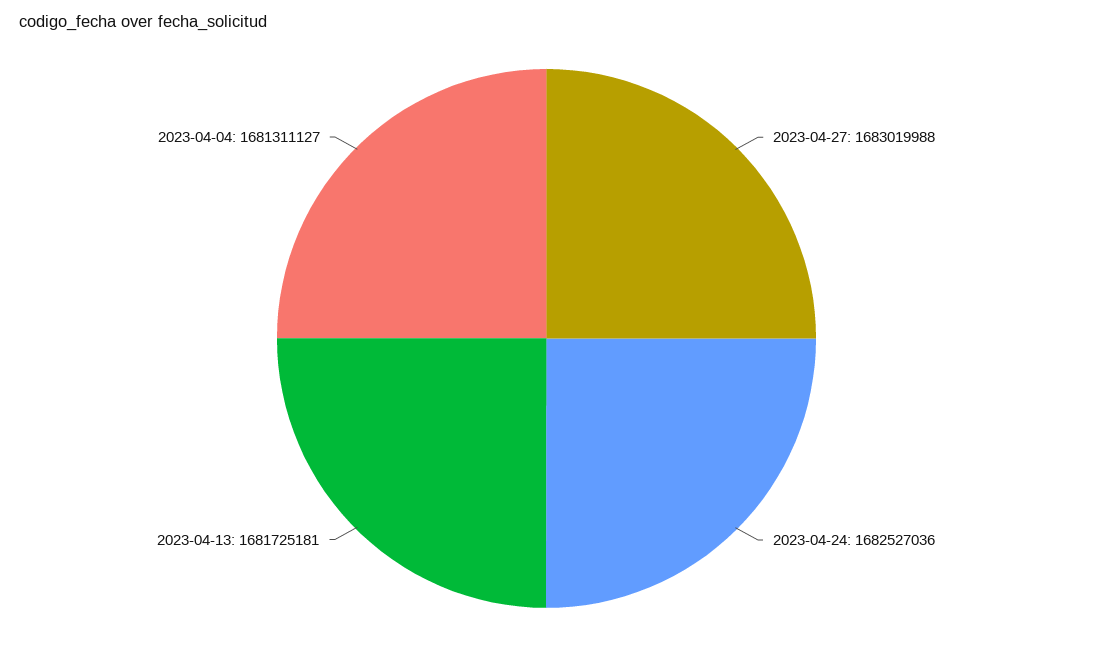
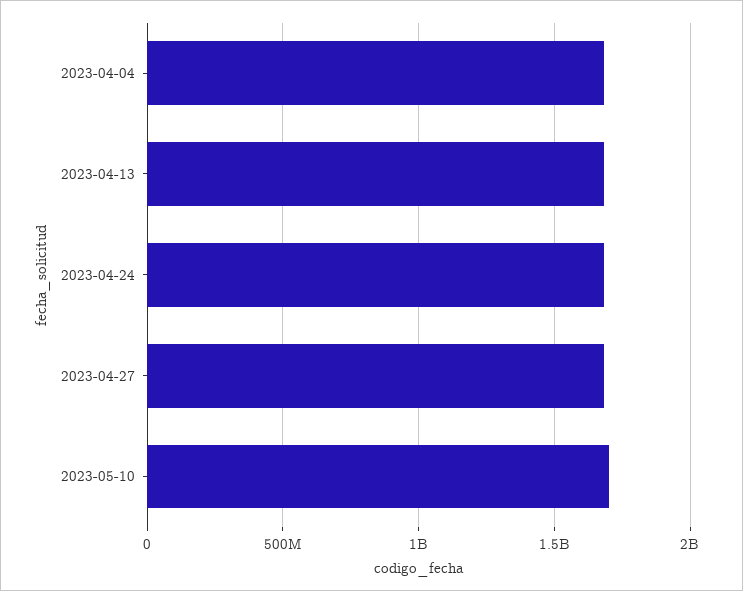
2023-05-10: none -> 1700000000

